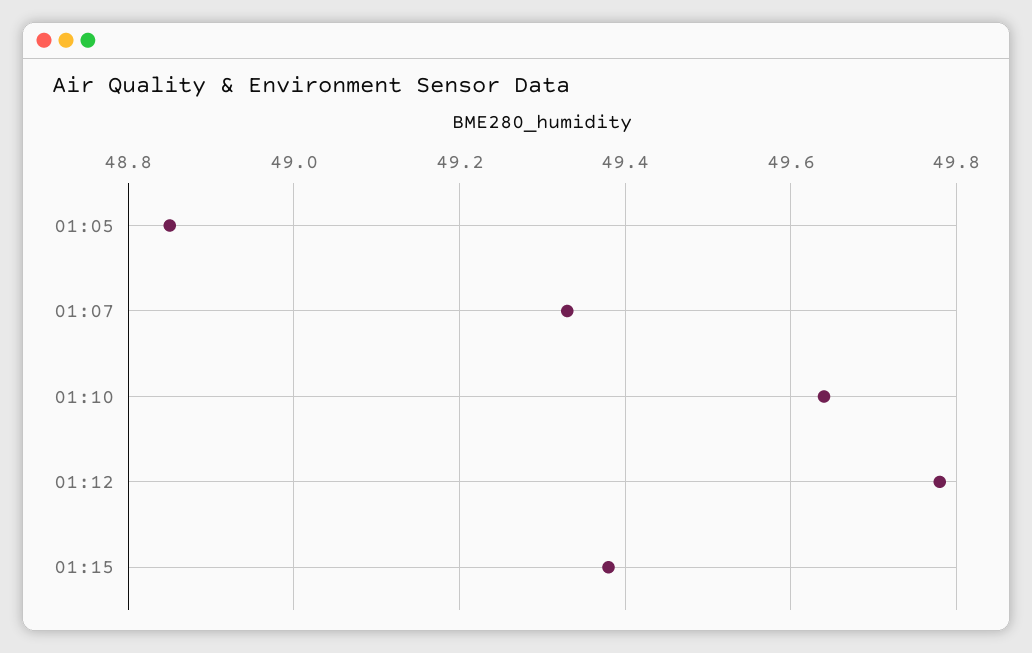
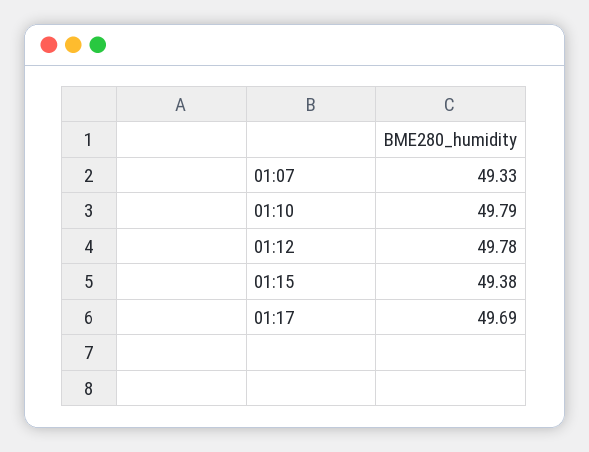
01:05: 48.85 -> none
01:10: 49.65 -> 49.79
01:17: none -> 49.69

